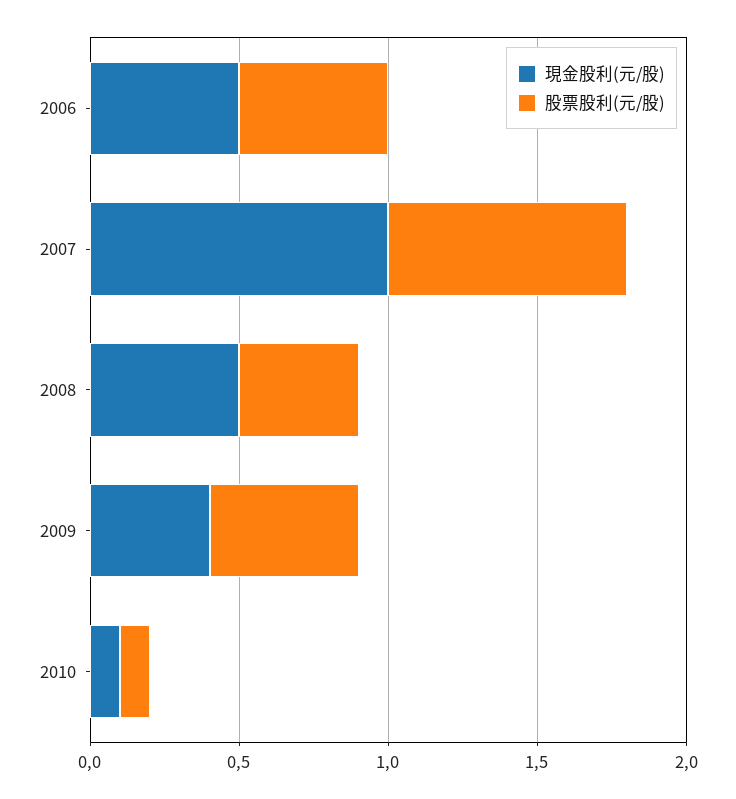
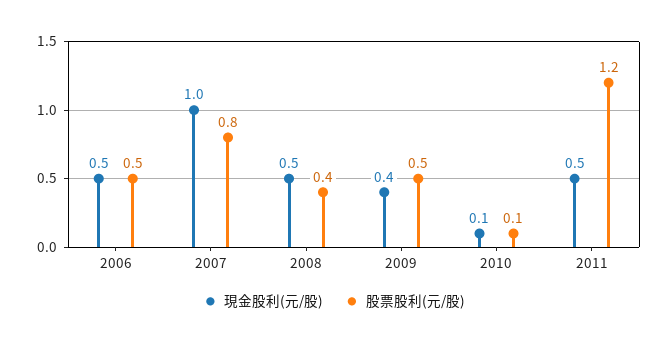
現金股利(元/股), 2011: none -> 0.5
股票股利(元/股), 2011: none -> 1.2

